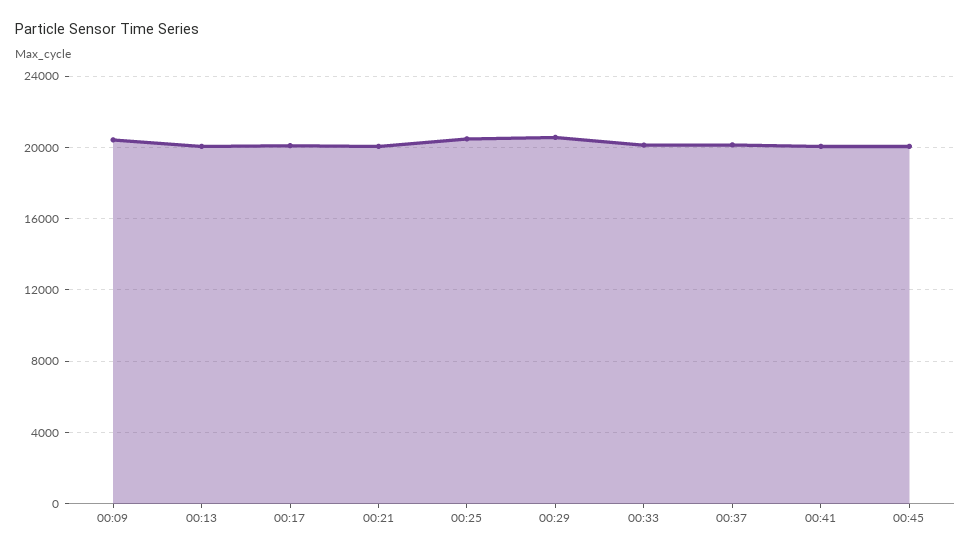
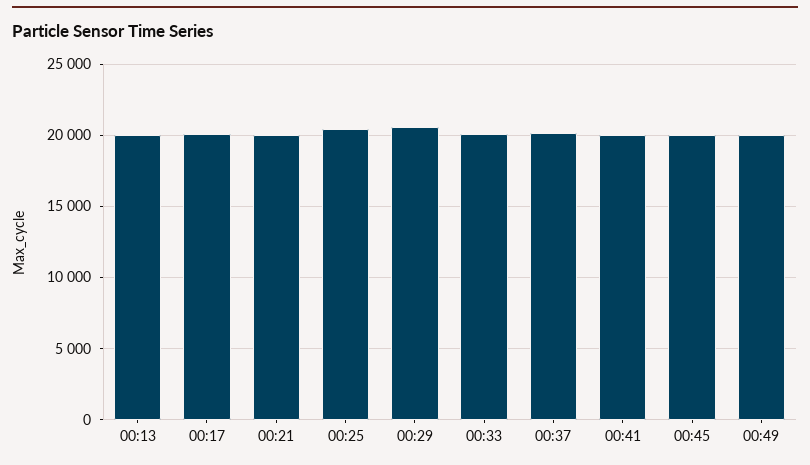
00:09: 20500 -> none
00:49: none -> 20000

